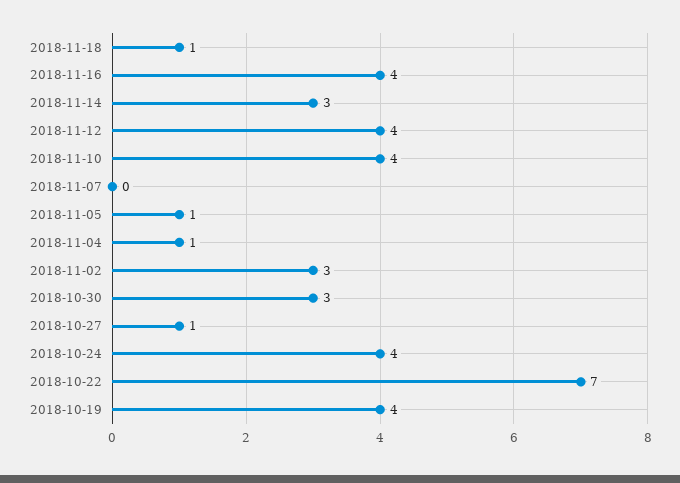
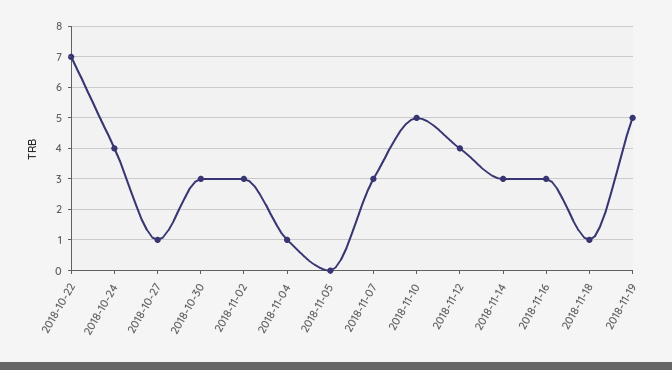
2018-11-16: 4 -> 3
2018-11-10: 4 -> 5
2018-11-07: 0 -> 3
2018-11-05: 1 -> 0
2018-10-19: 4 -> none
2018-11-19: none -> 5

